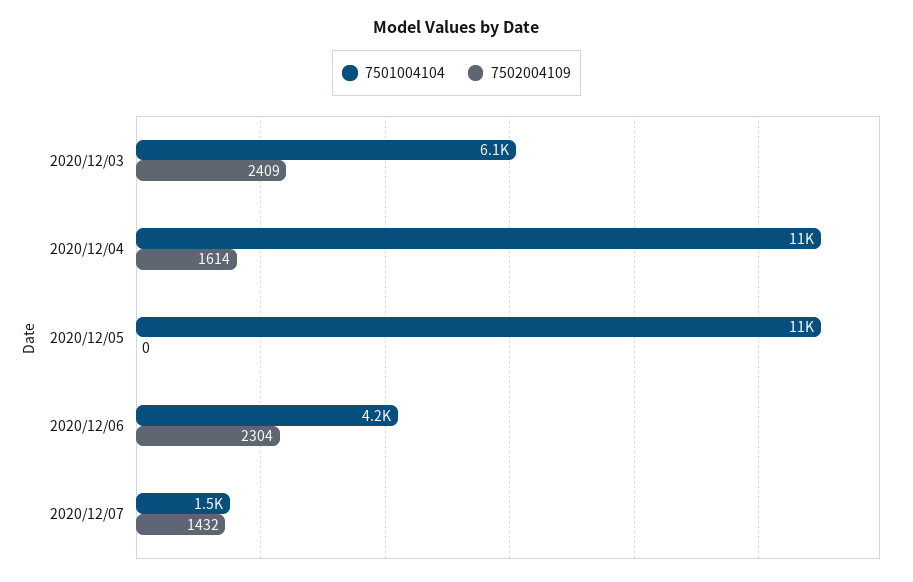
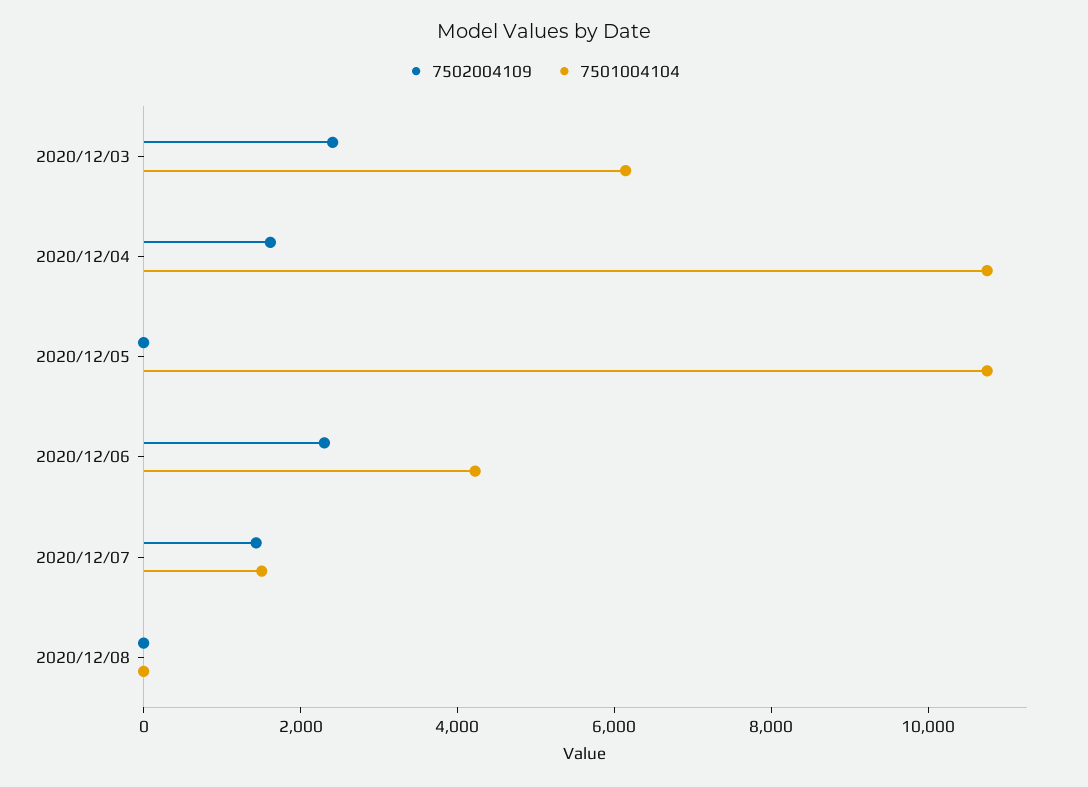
7502004109, 2020/12/08: none -> 0
7501004104, 2020/12/08: none -> 0

